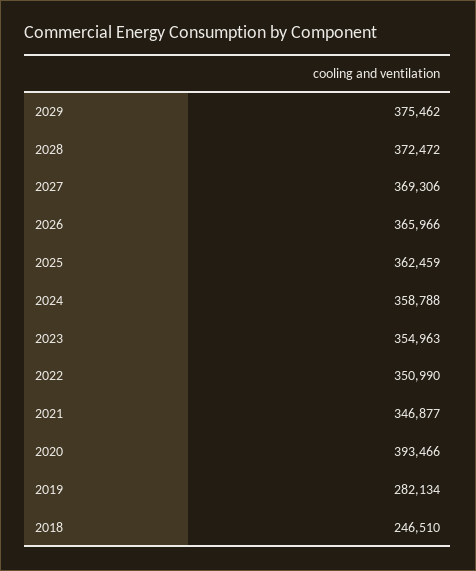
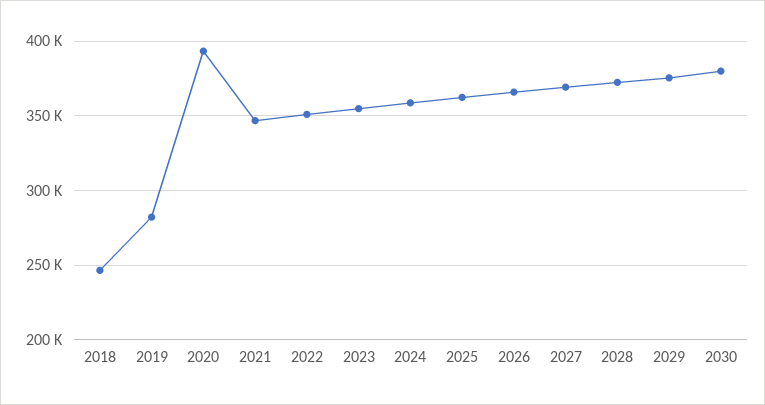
2030: none -> 380000

